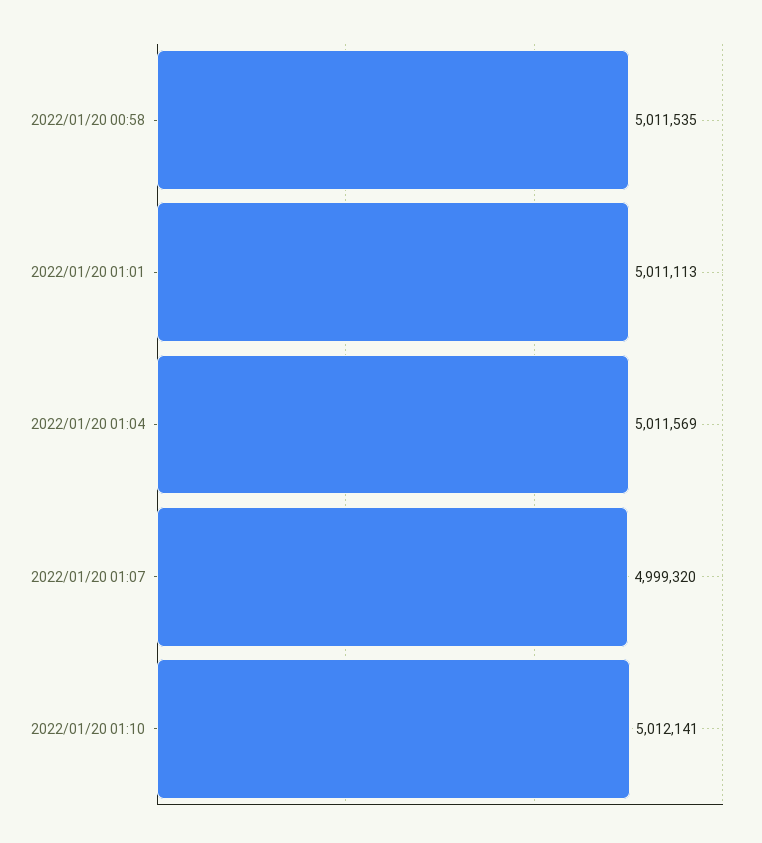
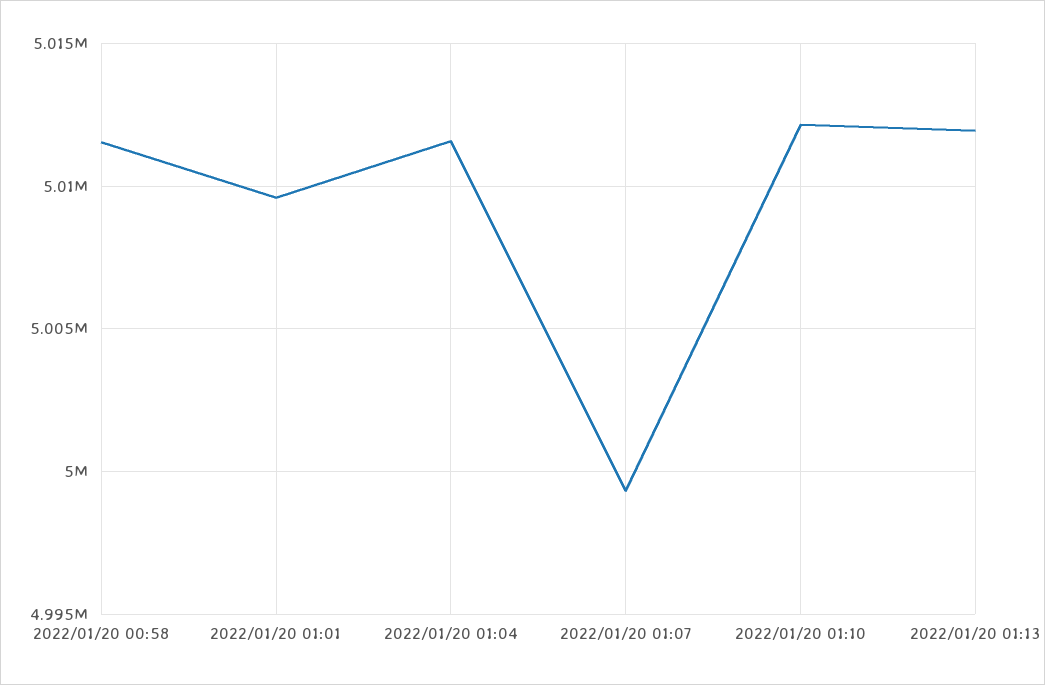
2022/01/20 01:01: 5011113 -> 5009500
2022/01/20 01:13: none -> 5012000

